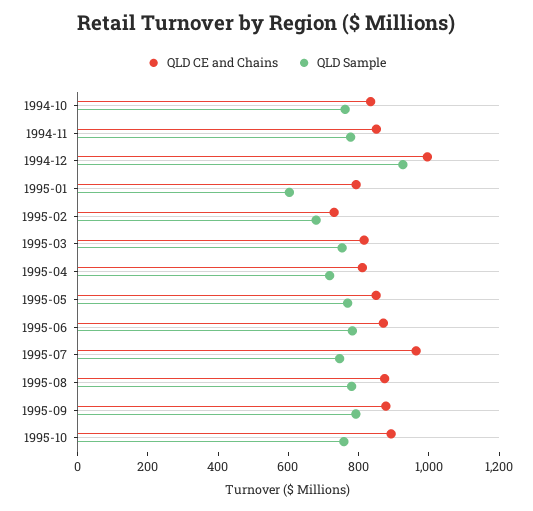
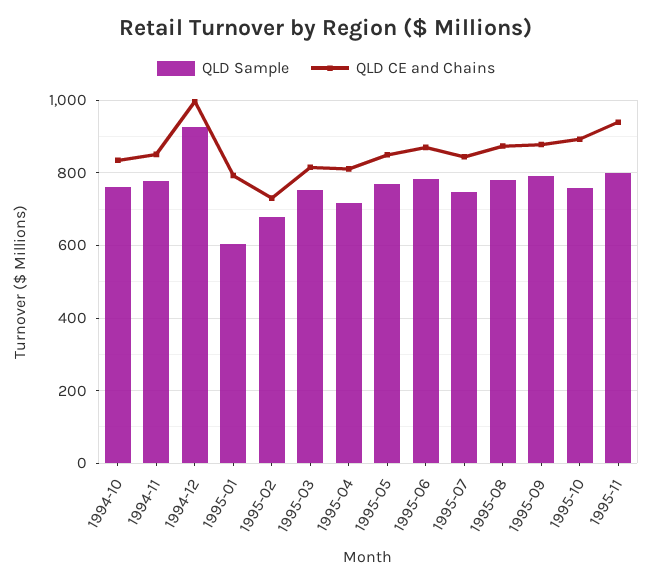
QLD CE and Chains, 1995-07: 950 -> 840
QLD Sample, 1995-11: none -> 800
QLD CE and Chains, 1995-11: none -> 940

